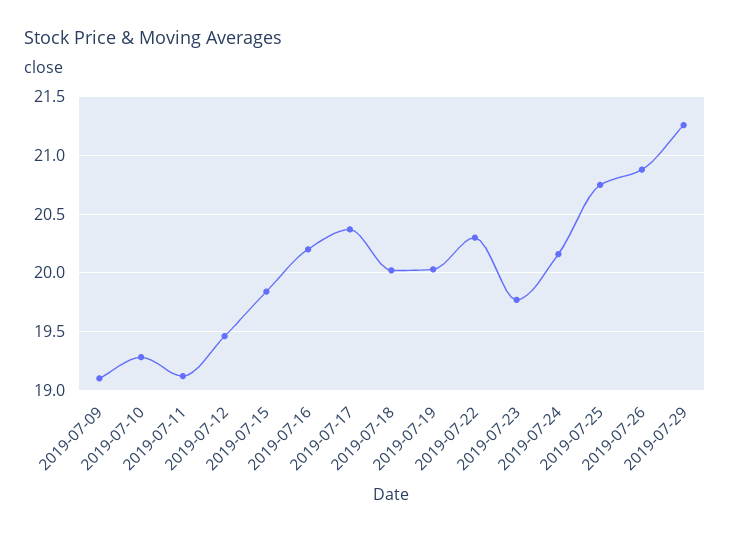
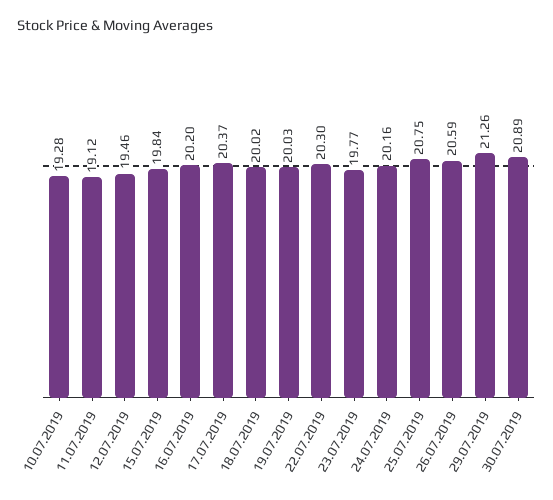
2019-07-09: 19.1 -> none
2019-07-26: 20.9 -> 20.59
30.07.2019: none -> 20.89

